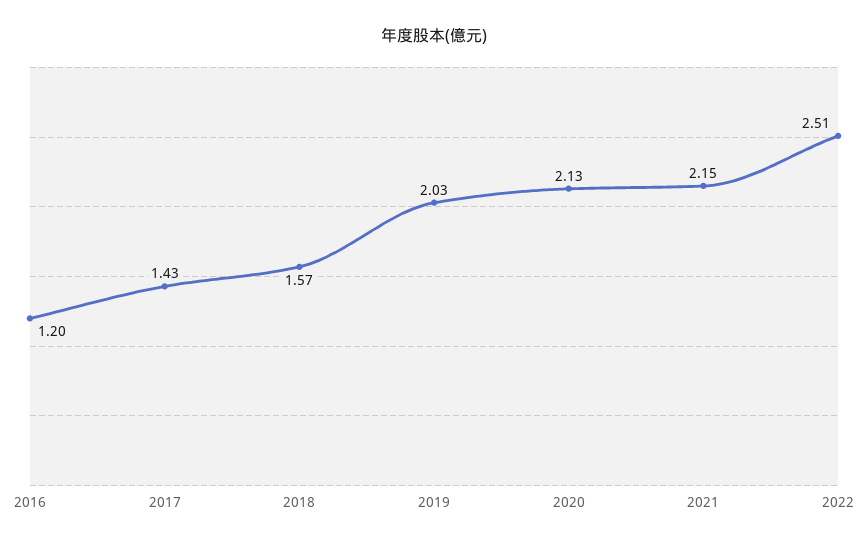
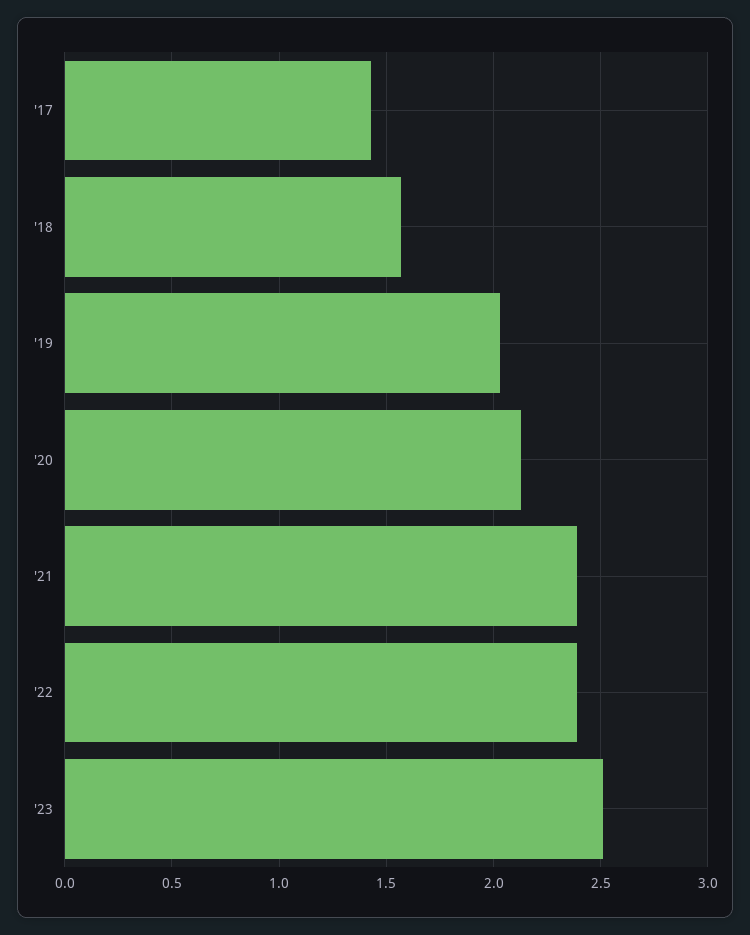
2016: 1.2 -> none
2021: 2.15 -> 2.4
2022: 2.51 -> 2.4
'23: none -> 2.5

